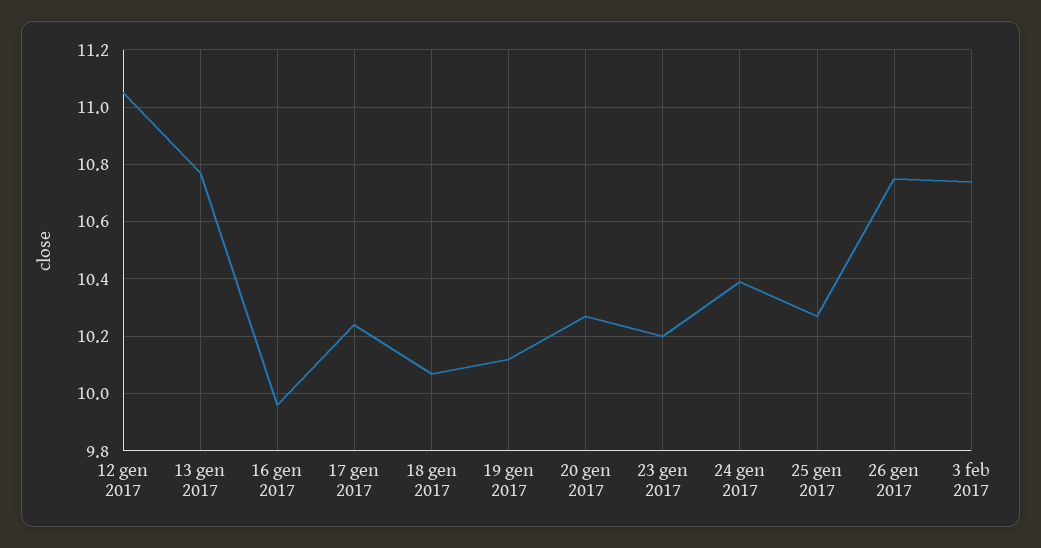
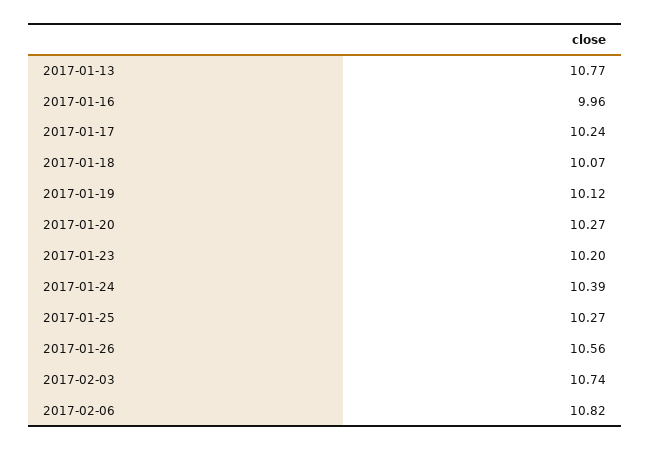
12 gen 2017: 11.05 -> none
26 gen 2017: 10.75 -> 10.56
2017-02-06: none -> 10.82

